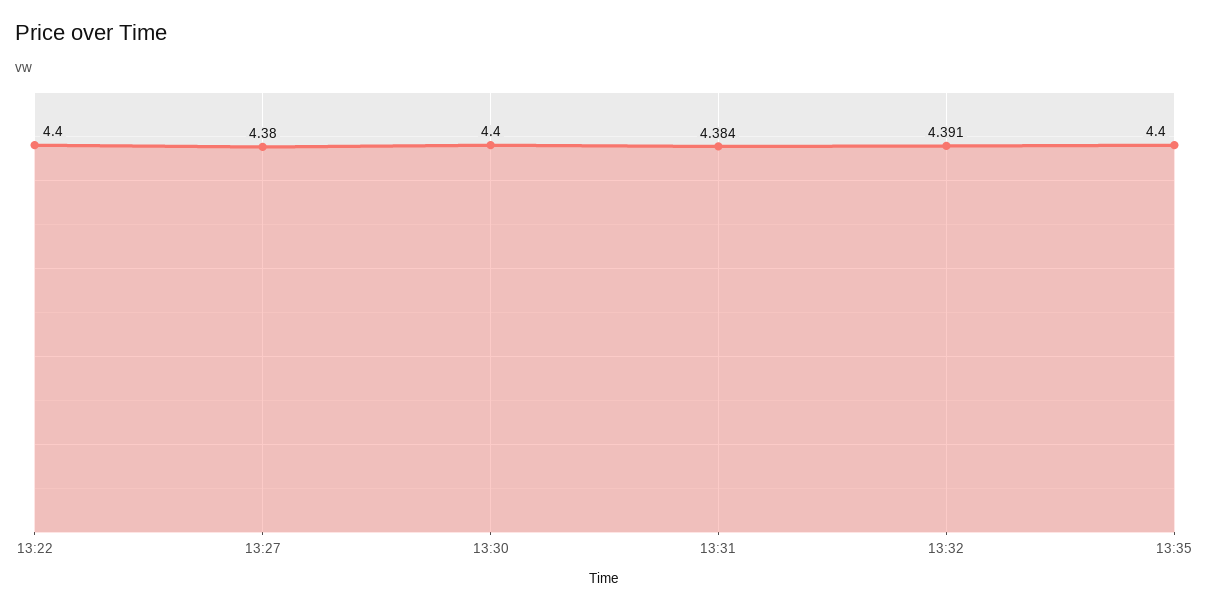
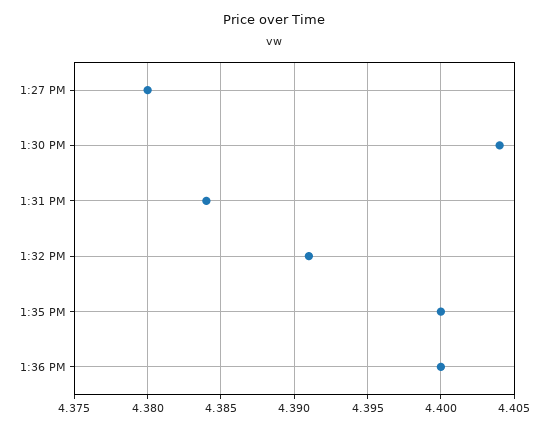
13:22: 4.4 -> none
13:30: 4.4 -> 4.404
1:36 PM: none -> 4.4

